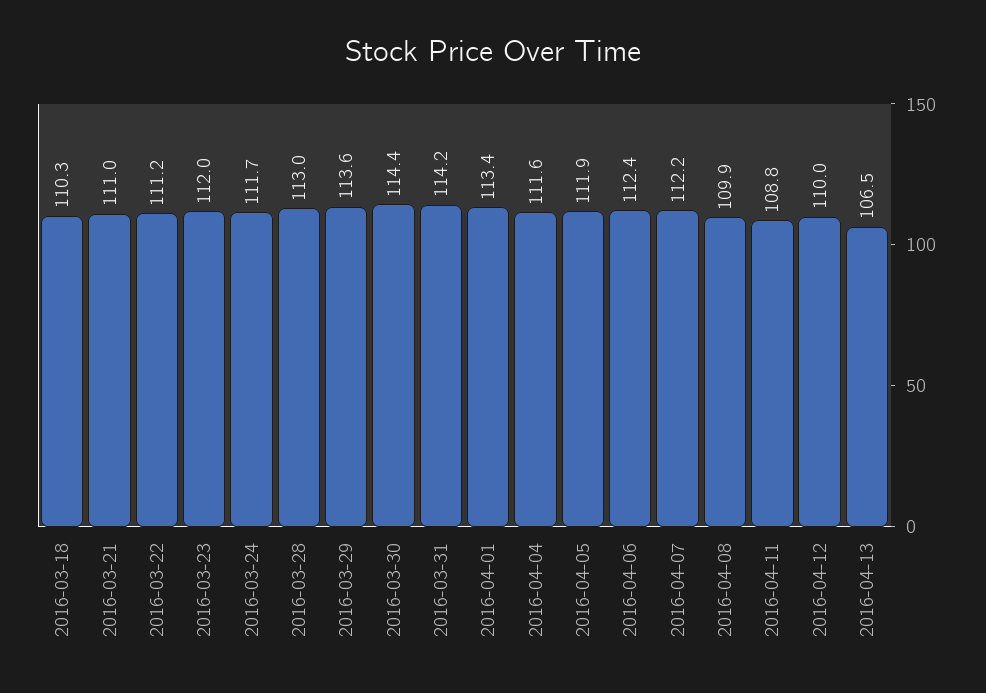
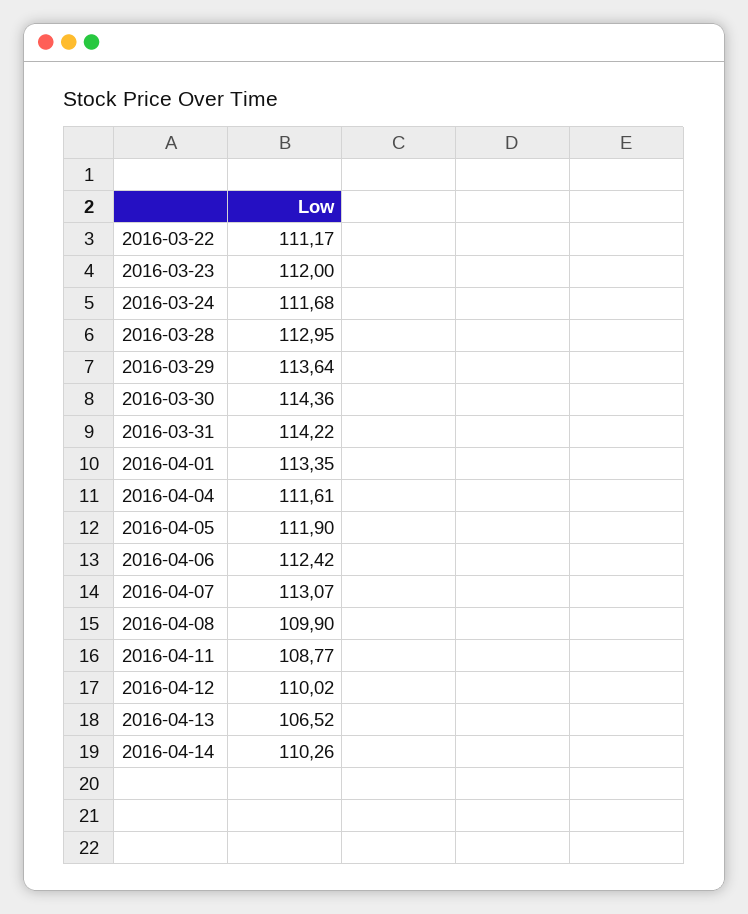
2016-03-18: 110.3 -> none
2016-03-21: 111 -> none
2016-04-07: 112.2 -> 113.07
2016-04-14: none -> 110.26

